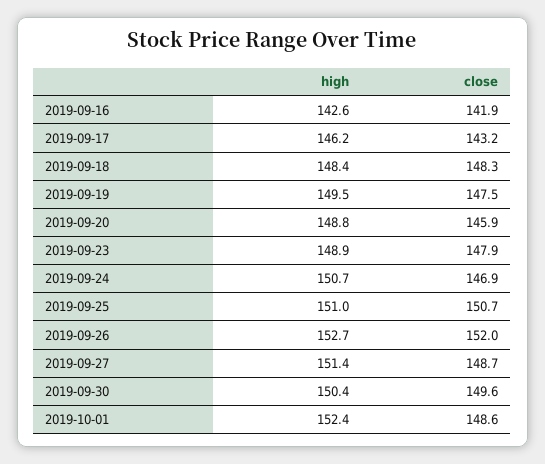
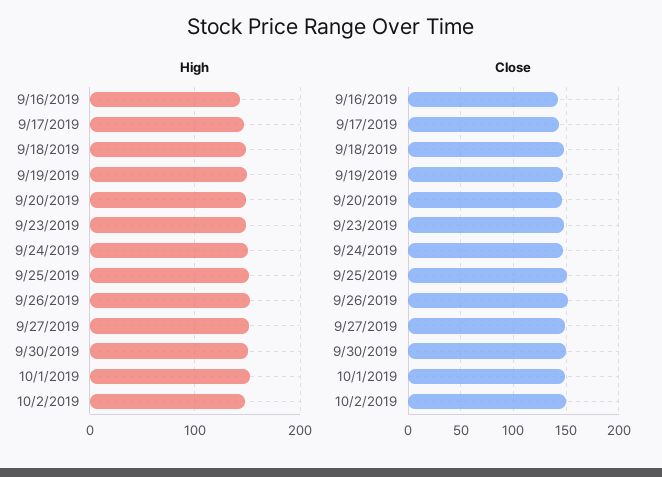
high, 10/2/2019: none -> 150
close, 10/2/2019: none -> 150

